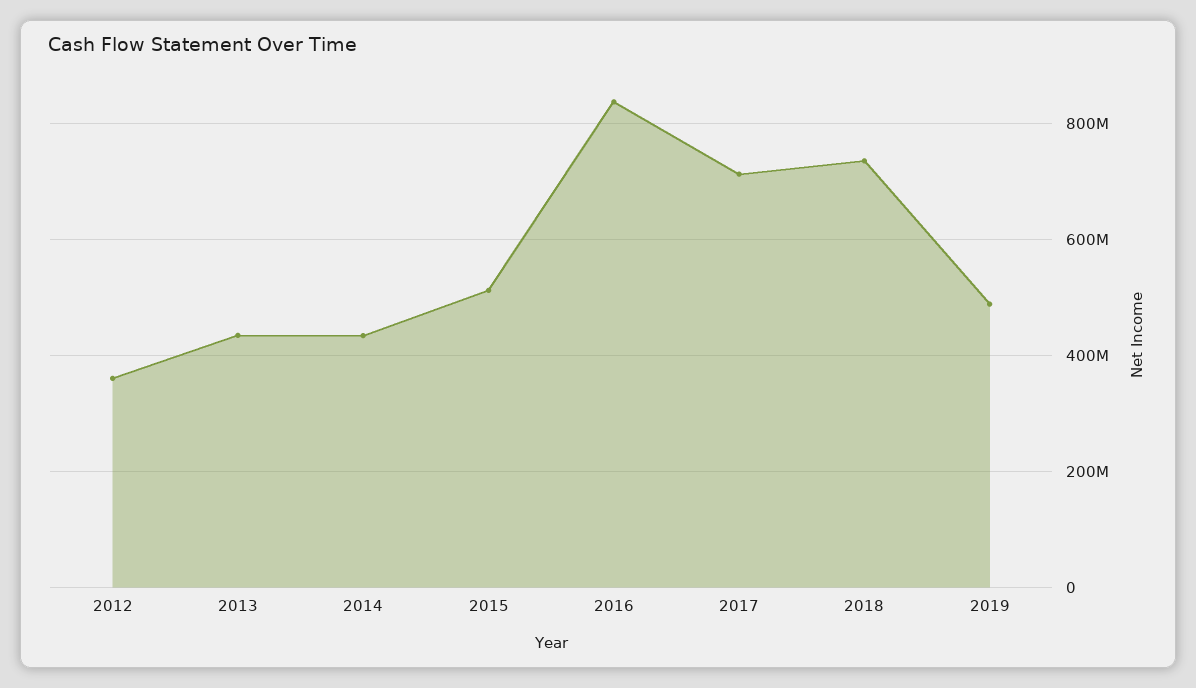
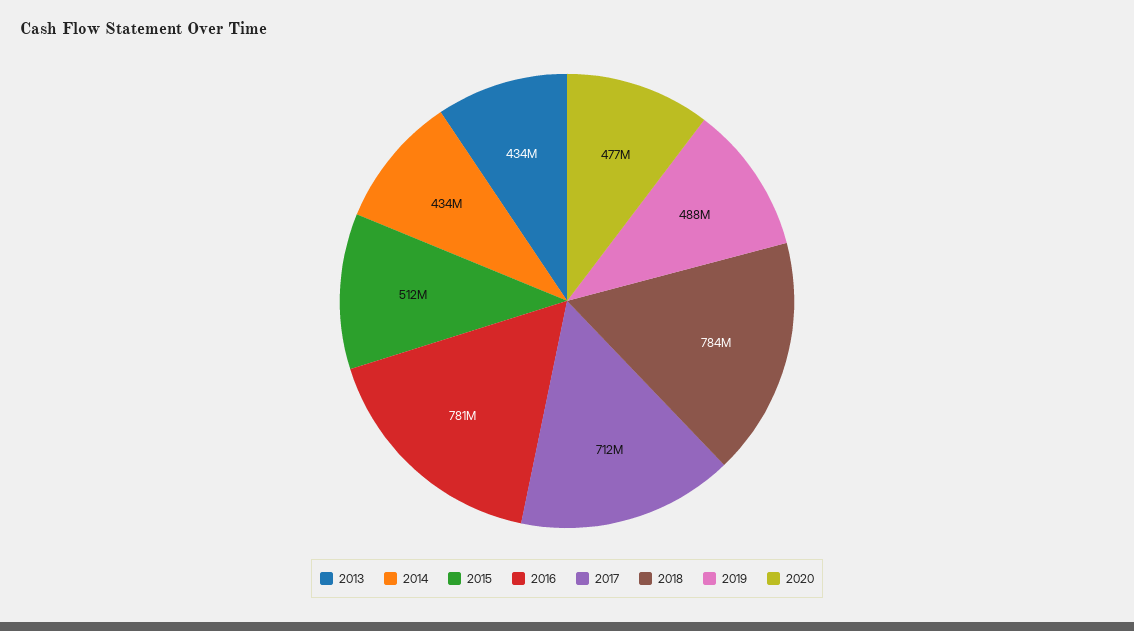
2012: 360000000 -> none
2016: 840000000 -> 781000000
2018: 740000000 -> 784000000
2020: none -> 477000000

